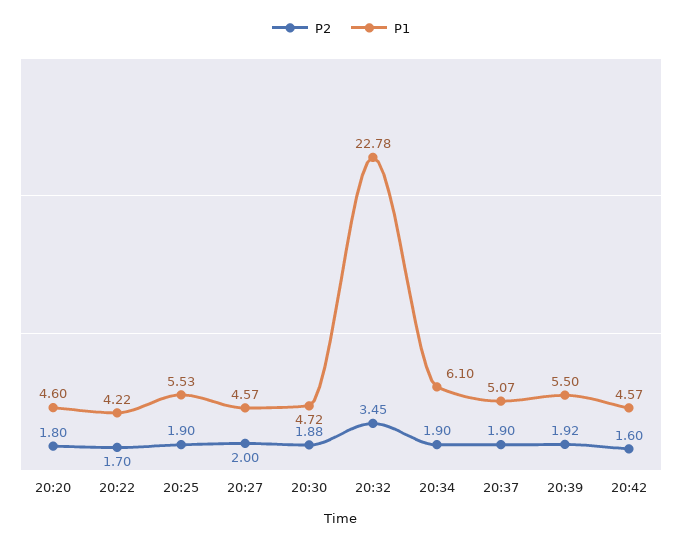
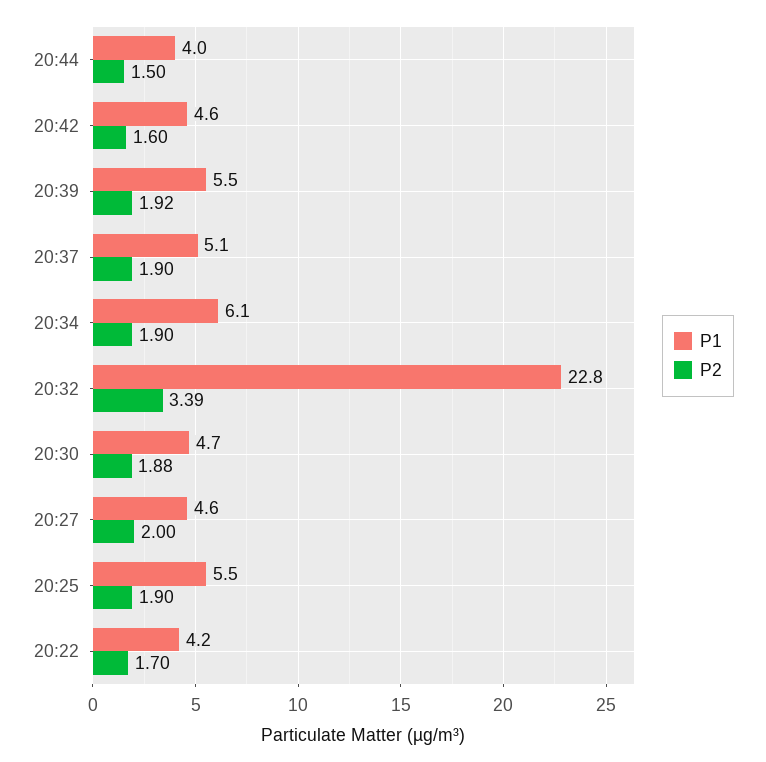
P2, 20:20: 1.8 -> none
P1, 20:20: 4.6 -> none
P2, 20:32: 3.45 -> 3.39
P1, 20:44: none -> 4
P2, 20:44: none -> 1.5

